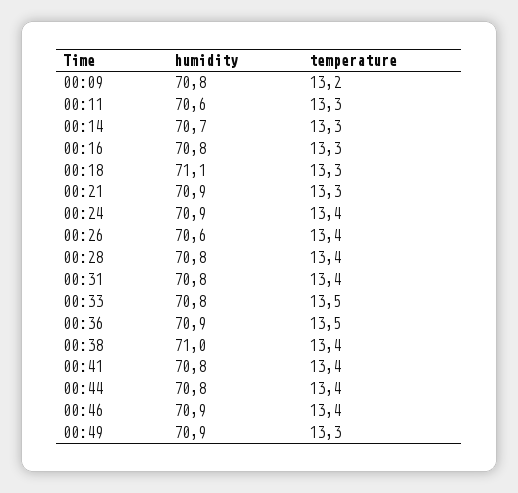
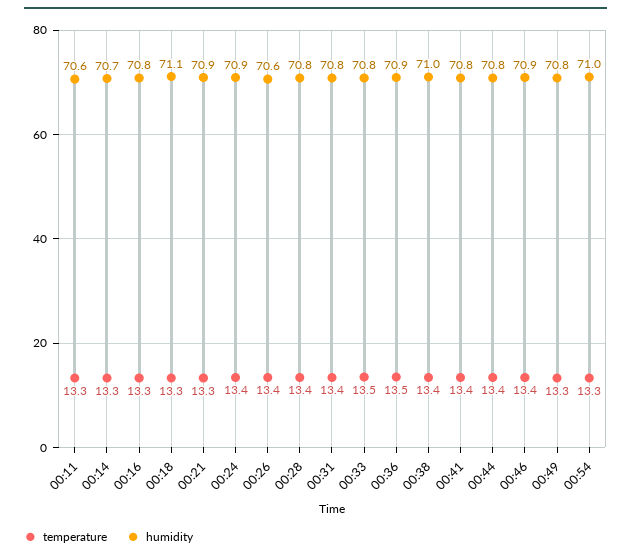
humidity, 00:09: 70.8 -> none
temperature, 00:09: 13.2 -> none
humidity, 00:49: 70.9 -> 70.8
temperature, 00:54: none -> 13.3
humidity, 00:54: none -> 71

